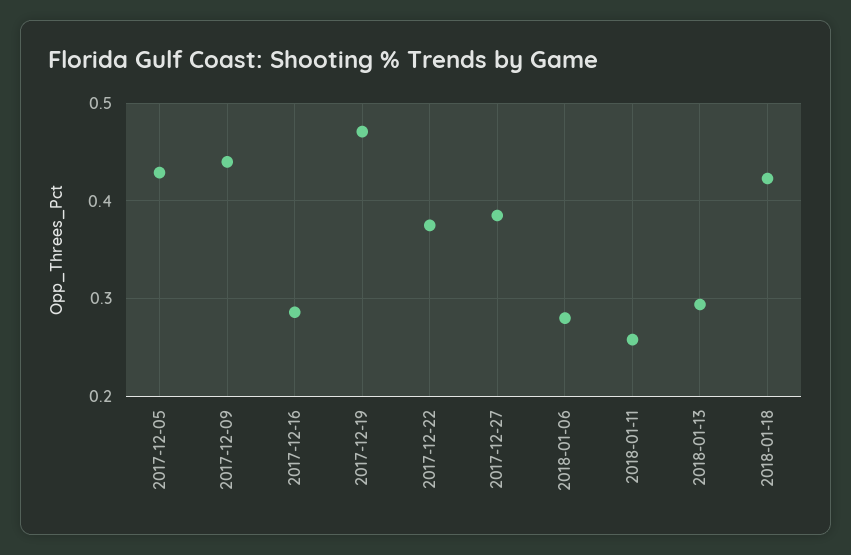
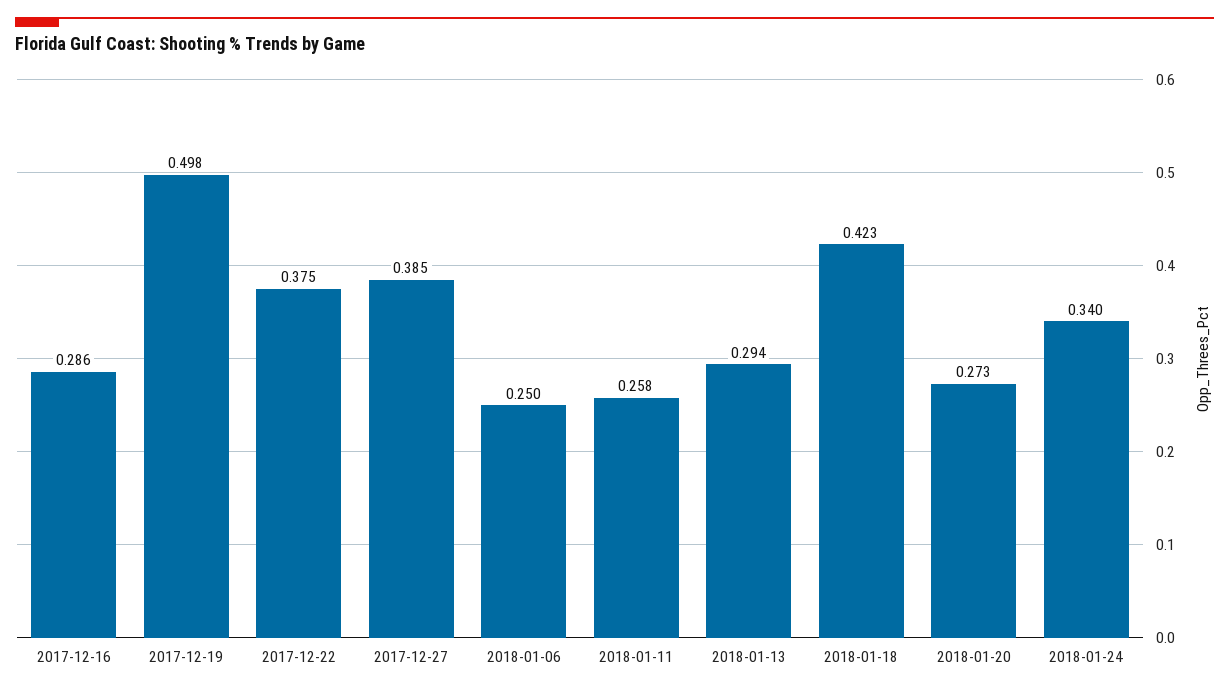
2017-12-05: 0.43 -> none
2017-12-09: 0.44 -> none
2017-12-19: 0.47 -> 0.498
2018-01-06: 0.28 -> 0.25
2018-01-20: none -> 0.273
2018-01-24: none -> 0.34

